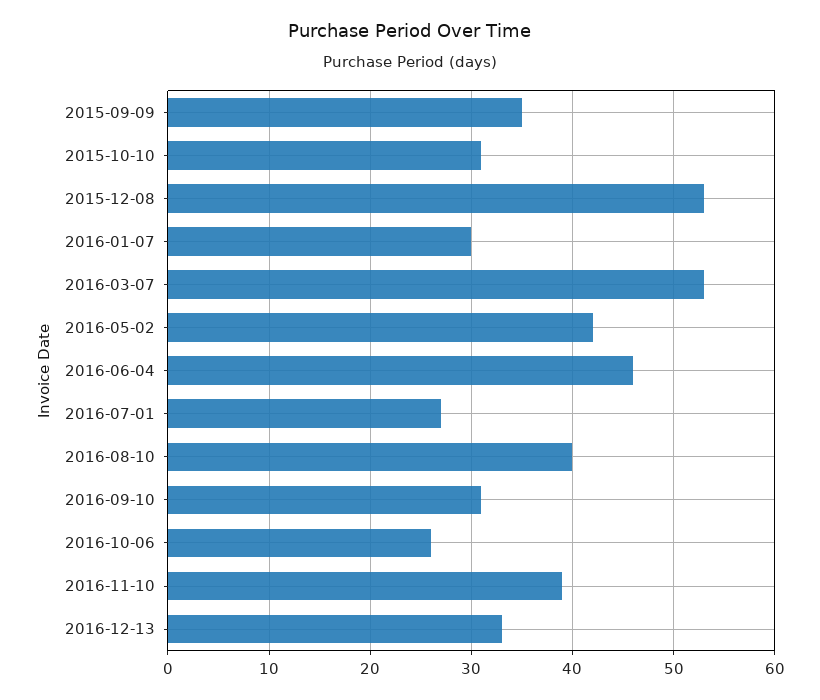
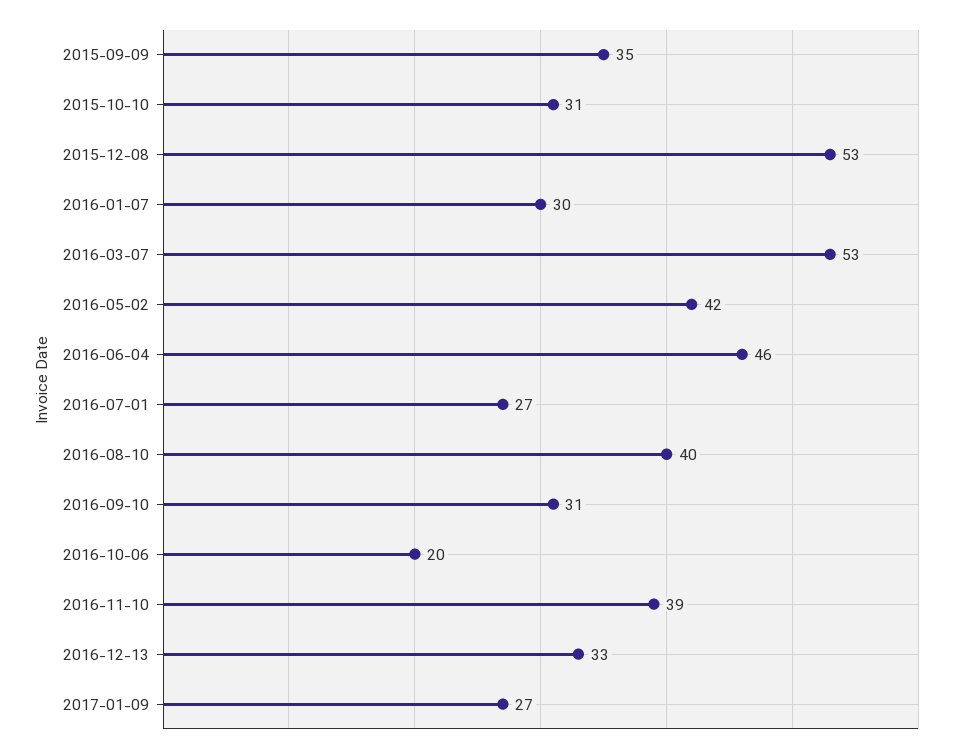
2016-10-06: 26 -> 20
2017-01-09: none -> 27

